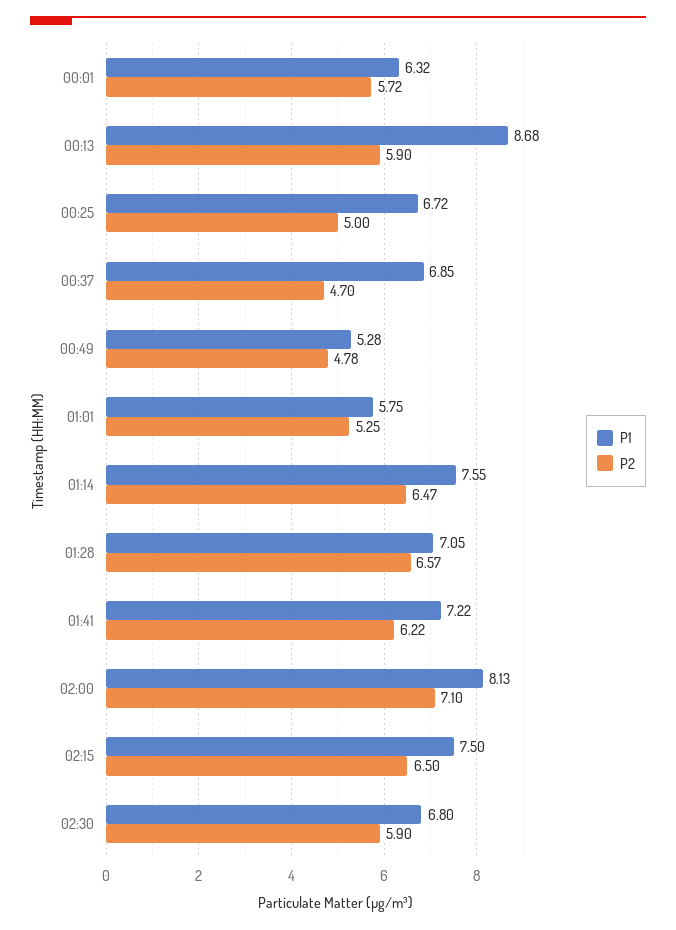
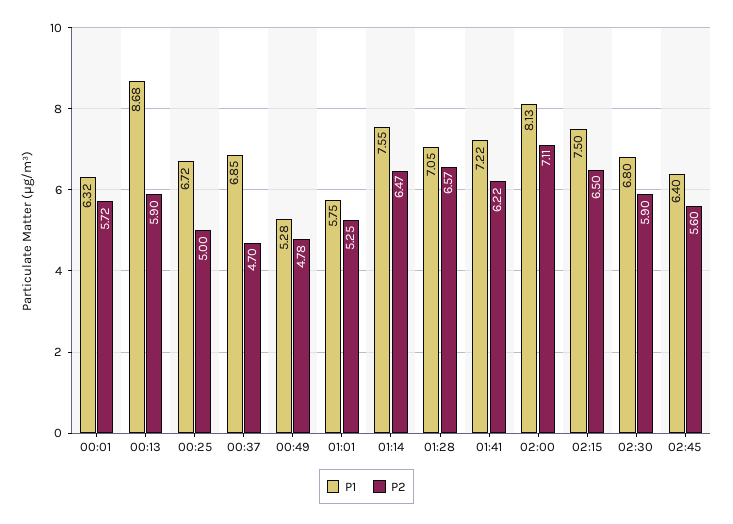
P2, 02:00: 7.1 -> 7.11
P1, 02:45: none -> 6.4
P2, 02:45: none -> 5.6

